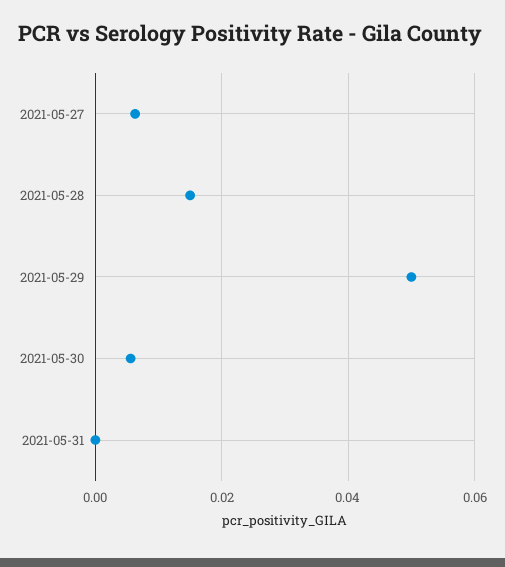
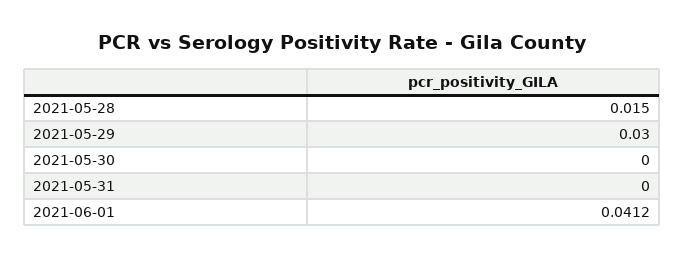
2021-05-27: 0.006 -> none
2021-05-29: 0.05 -> 0.03
2021-05-30: 0.006 -> 0
2021-06-01: none -> 0.0412

